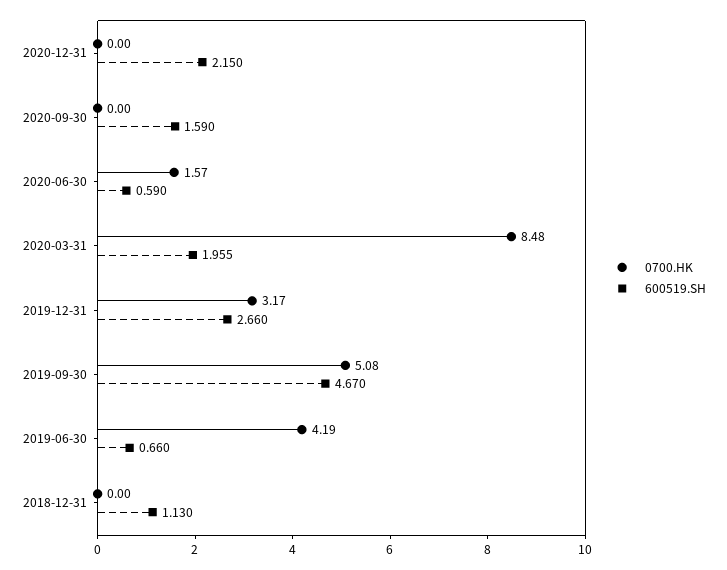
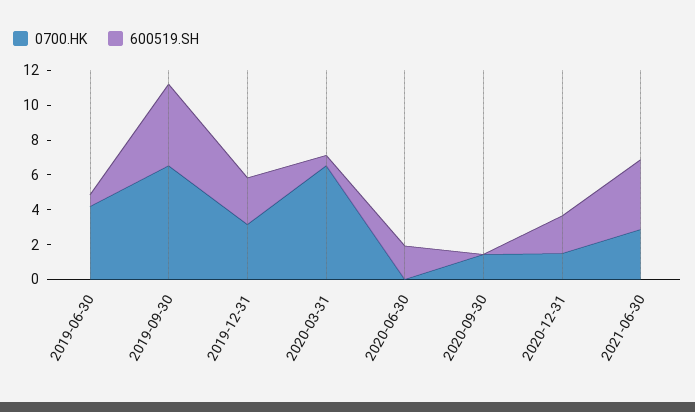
0700.HK, 2020-12-31: 0 -> 1.5
0700.HK, 2020-09-30: 0 -> 1.5
600519.SH, 2020-09-30: 1.59 -> 0
0700.HK, 2020-06-30: 1.57 -> 0
600519.SH, 2020-06-30: 0.59 -> 2
0700.HK, 2020-03-31: 8.48 -> 6.5
600519.SH, 2020-03-31: 1.955 -> 0.5
0700.HK, 2019-09-30: 5.08 -> 6.5
0700.HK, 2018-12-31: 0 -> none
600519.SH, 2018-12-31: 1.13 -> none
0700.HK, 2021-06-30: none -> 3
600519.SH, 2021-06-30: none -> 4

